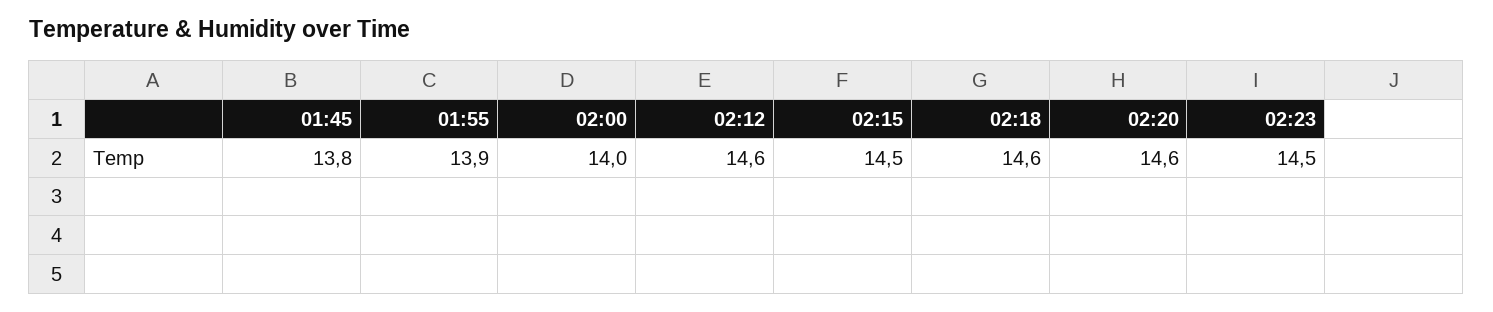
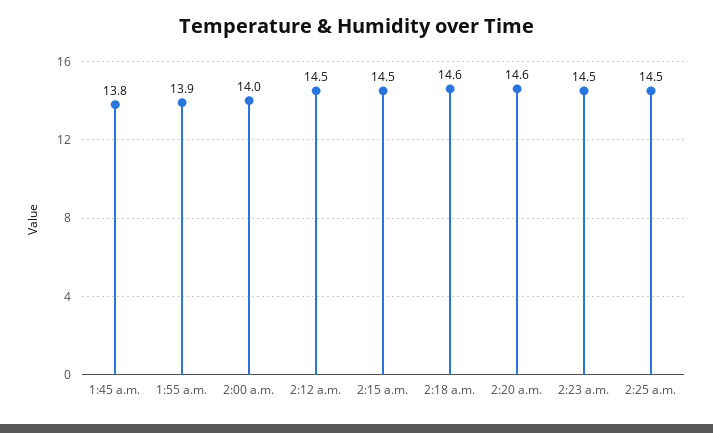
02:12: 14.6 -> 14.5
2:25 a.m.: none -> 14.5

